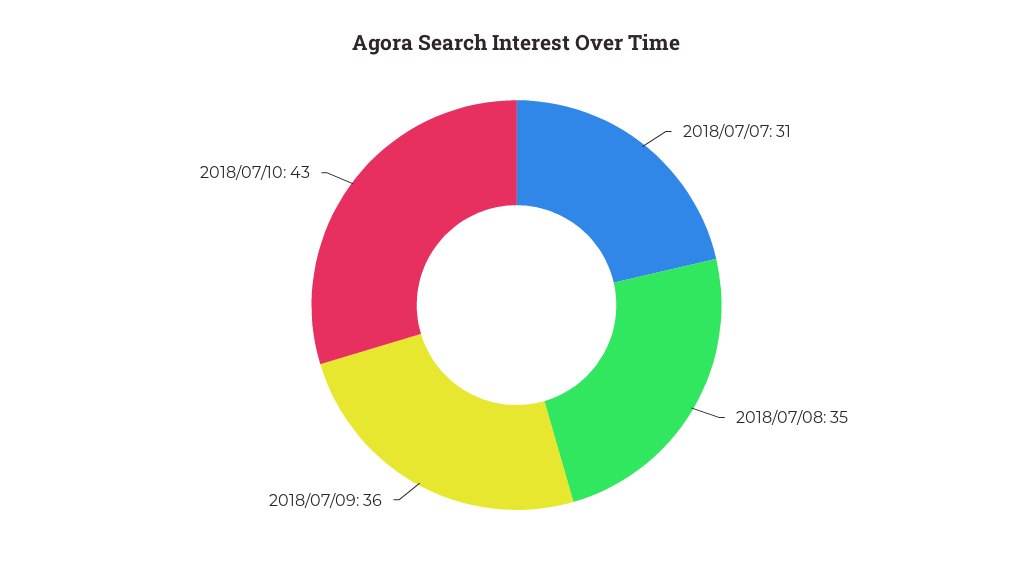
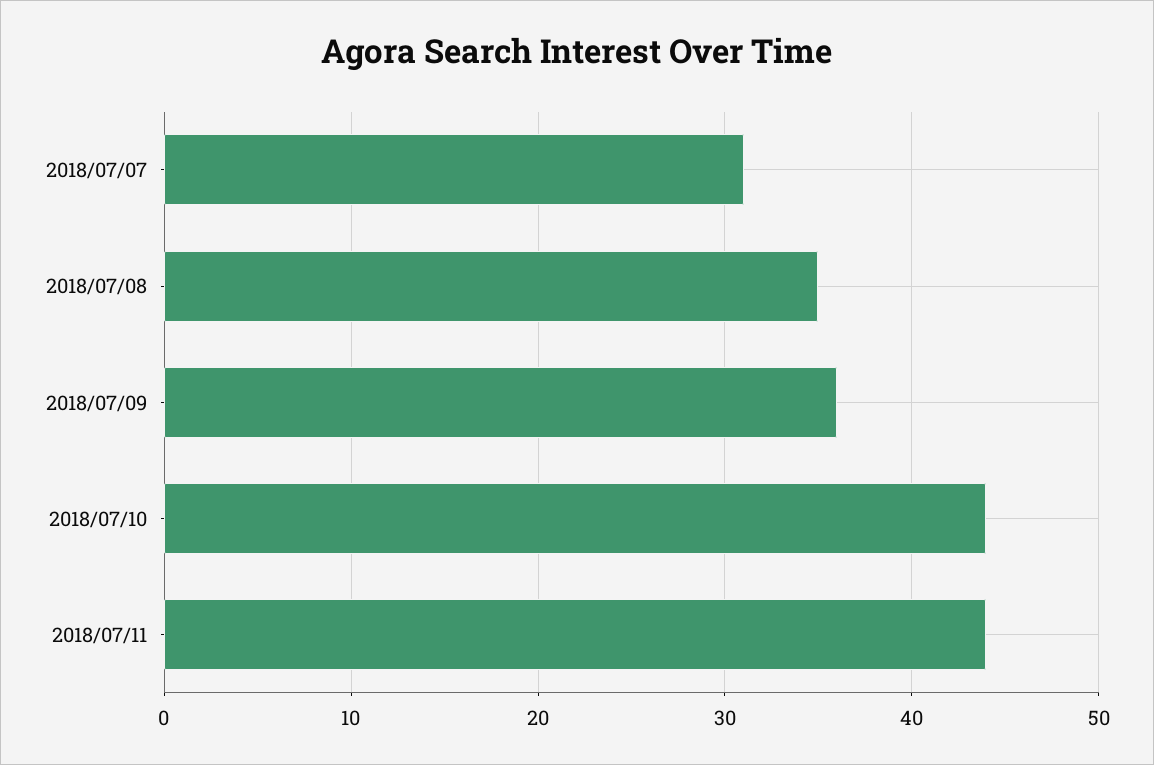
2018/07/10: 43 -> 44
2018/07/11: none -> 44

